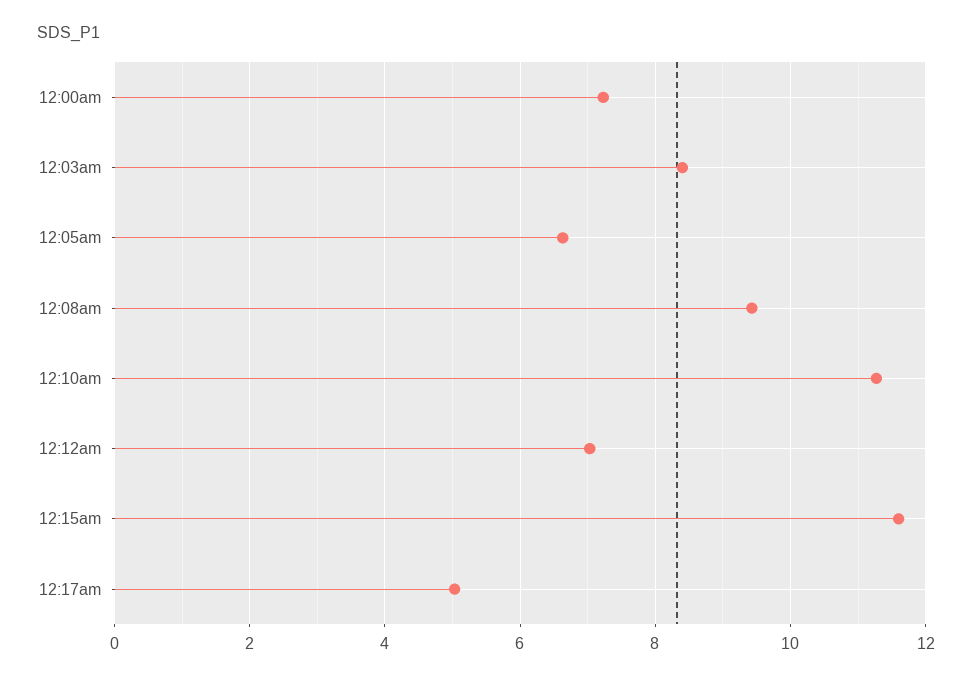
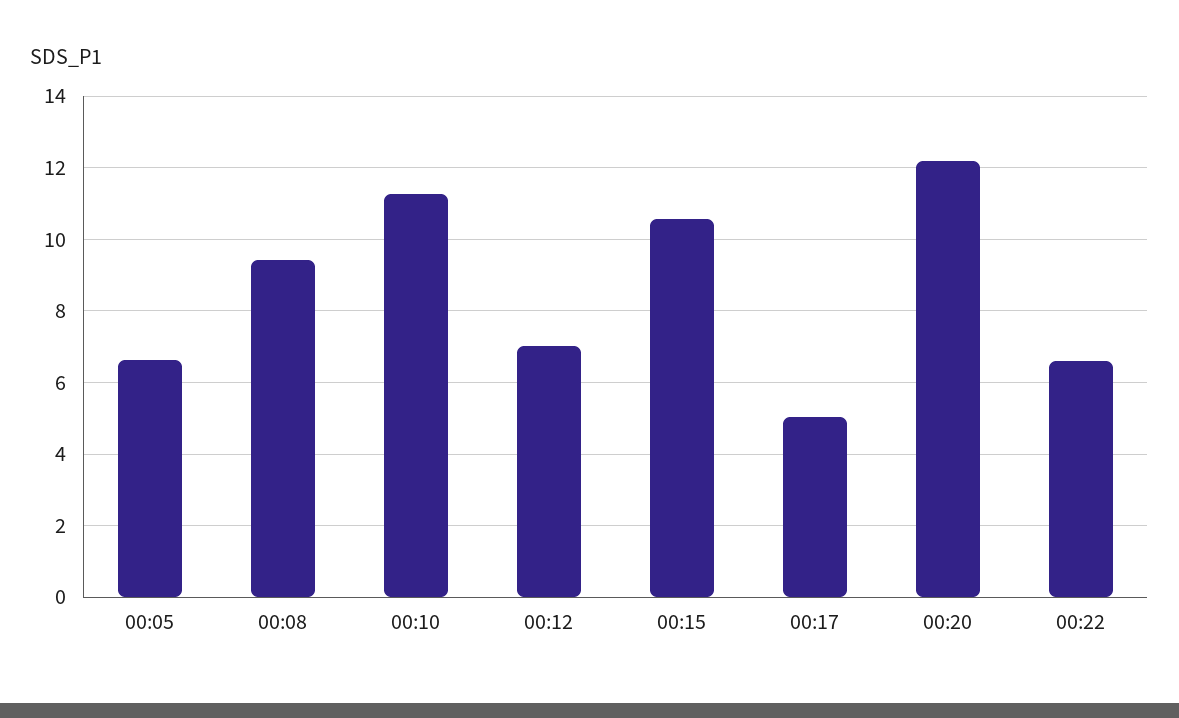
12:00am: 7.2 -> none
12:03am: 8.4 -> none
12:15am: 11.6 -> 10.6
00:20: none -> 12.2
00:22: none -> 6.6

